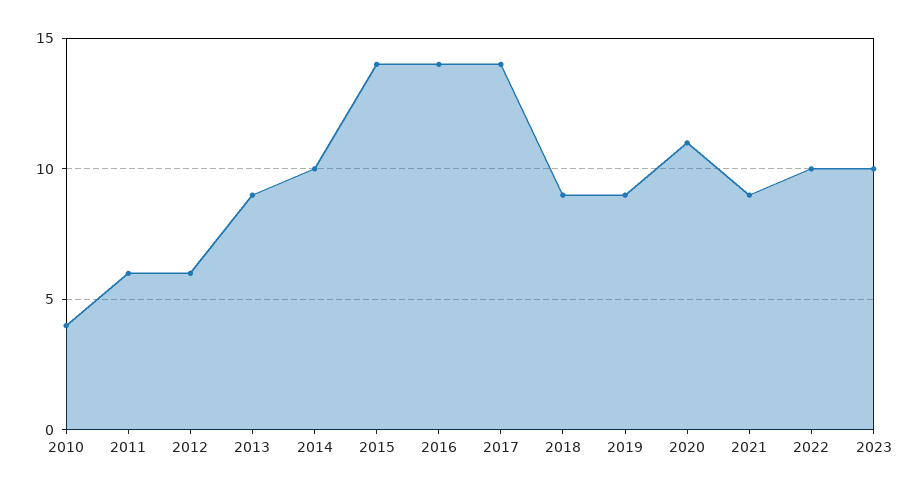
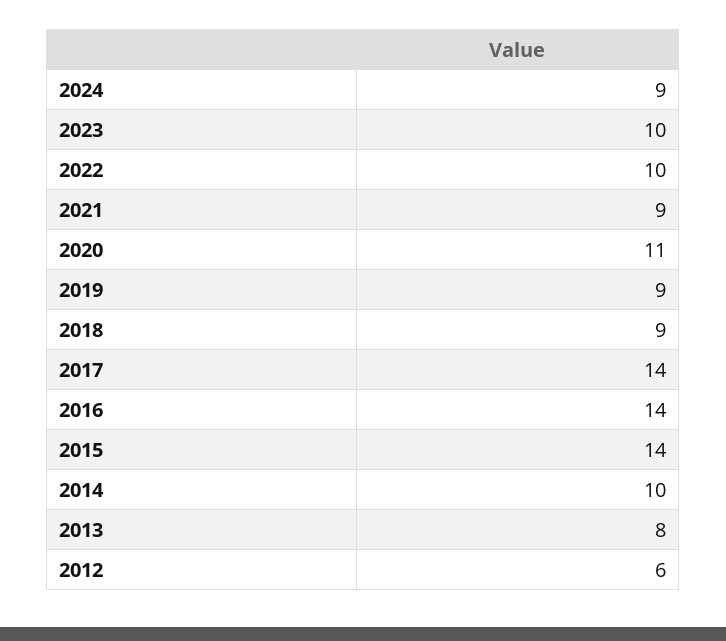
2010: 4 -> none
2011: 6 -> none
2013: 9 -> 8
2024: none -> 9

